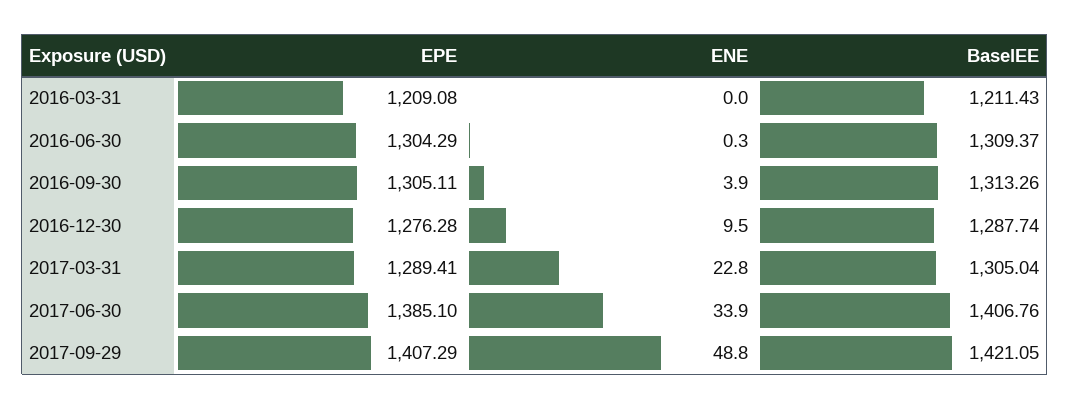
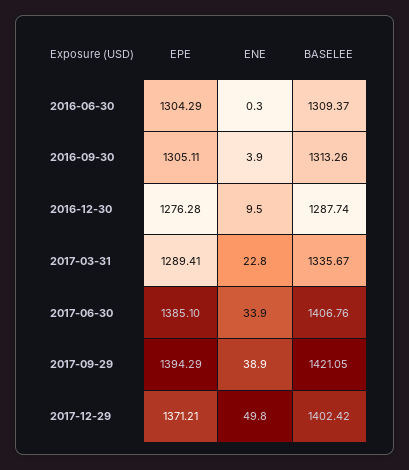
EPE, 2016-03-31: 1209.08 -> none
ENE, 2016-03-31: 0 -> none
BaselEE, 2016-03-31: 1211.43 -> none
BaselEE, 2017-03-31: 1305.04 -> 1335.67
EPE, 2017-09-29: 1407.29 -> 1394.29
ENE, 2017-09-29: 48.8 -> 38.9
EPE, 2017-12-29: none -> 1371.21
ENE, 2017-12-29: none -> 49.8
BaselEE, 2017-12-29: none -> 1402.42

